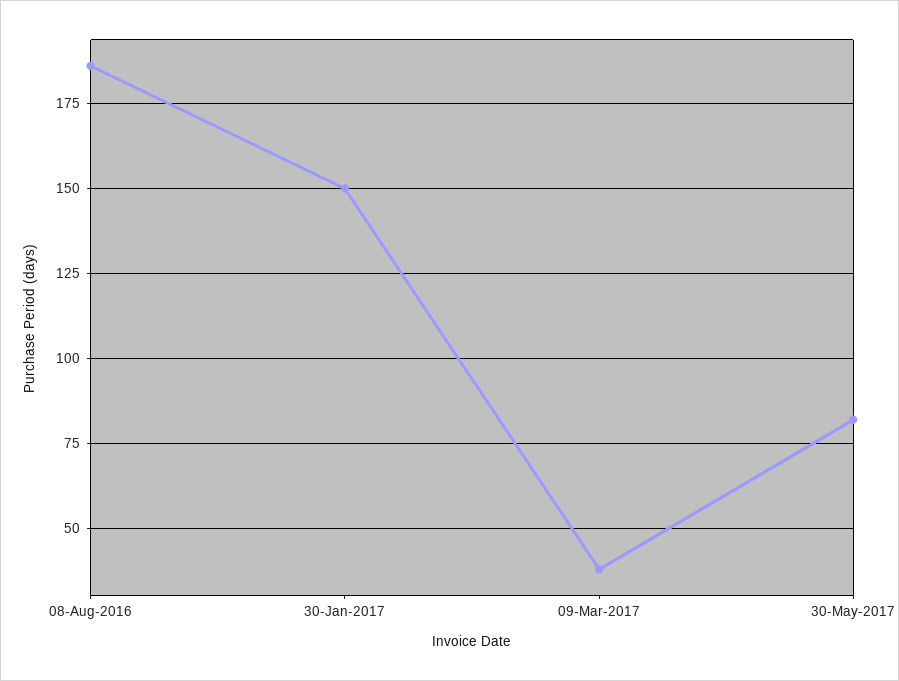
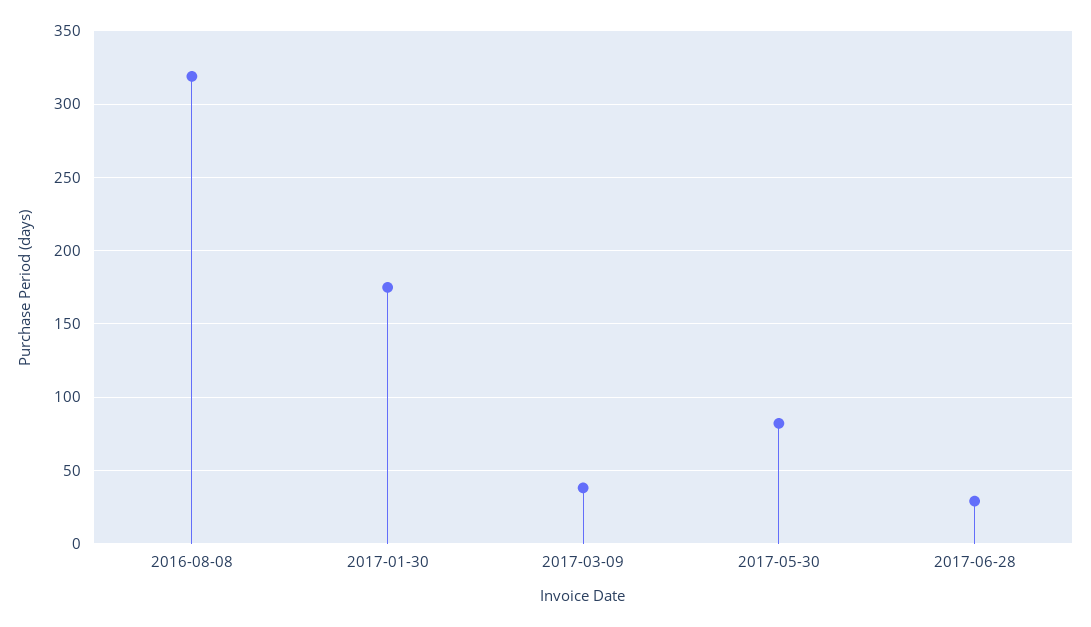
08-Aug-2016: 185 -> 320
30-Jan-2017: 150 -> 175
2017-06-28: none -> 30

